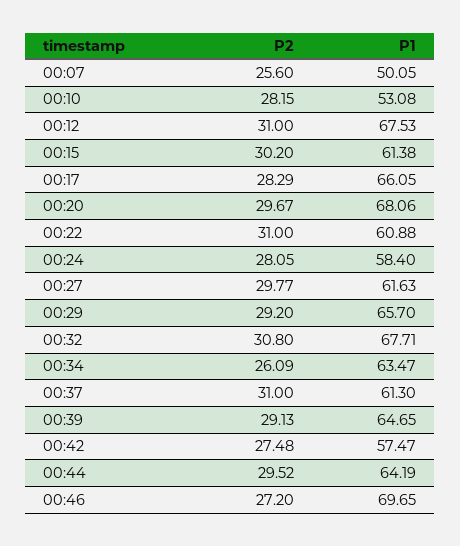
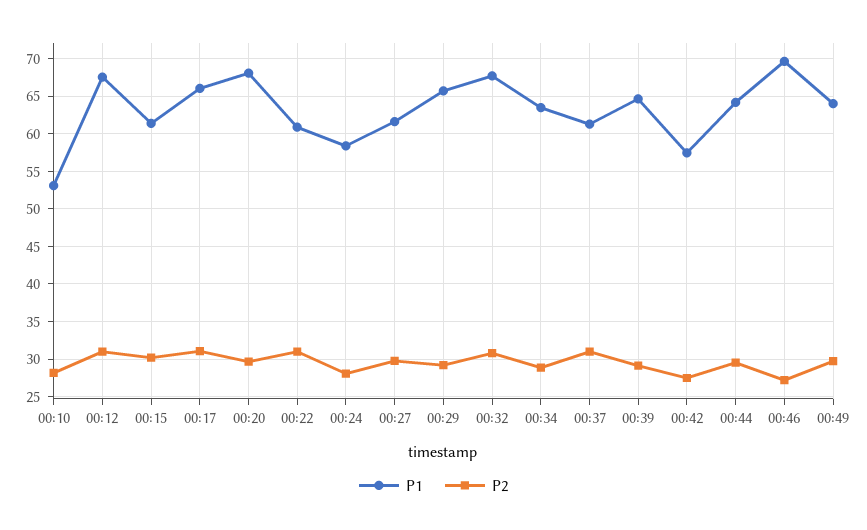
P2, 00:07: 25.6 -> none
P1, 00:07: 50.05 -> none
P2, 00:17: 28.29 -> 31
P2, 00:34: 26.09 -> 29
P1, 00:49: none -> 64
P2, 00:49: none -> 30

